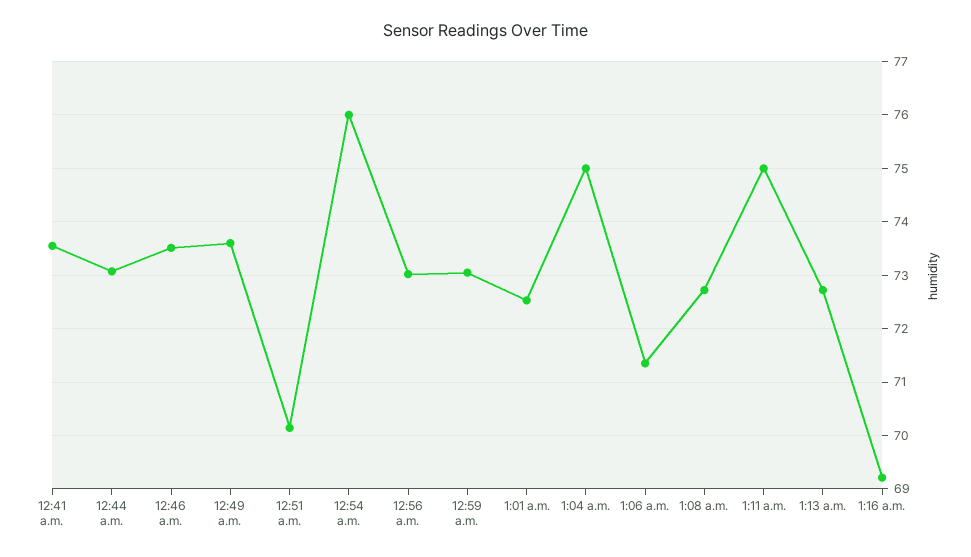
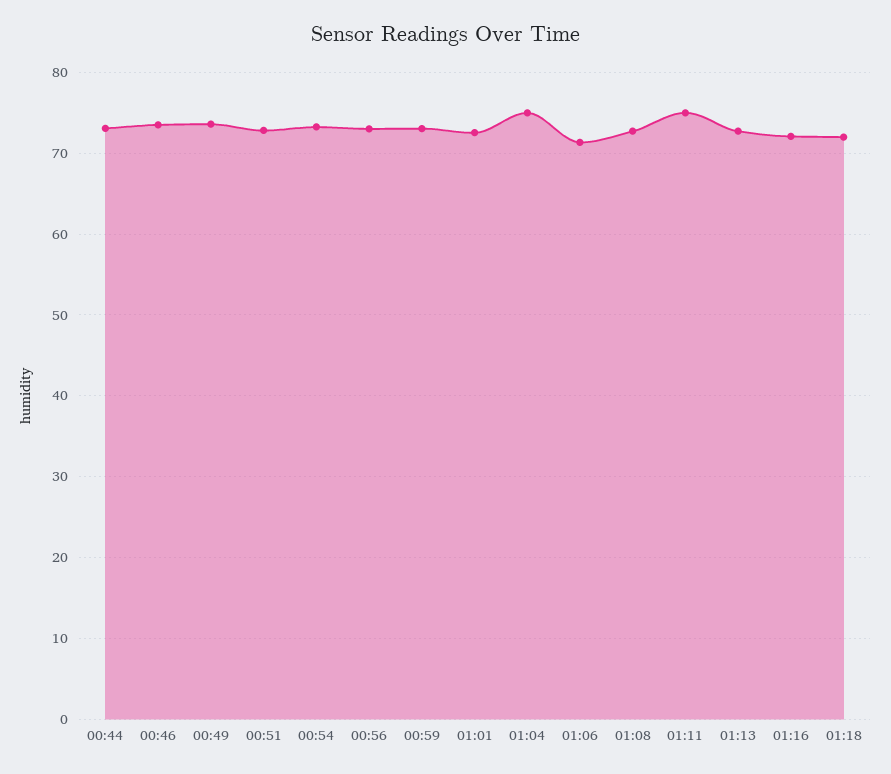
12:41 a.m.: 73.6 -> none
12:51 a.m.: 70.2 -> 73
12:54 a.m.: 76 -> 73
1:16 a.m.: 69.2 -> 72
01:18: none -> 72

